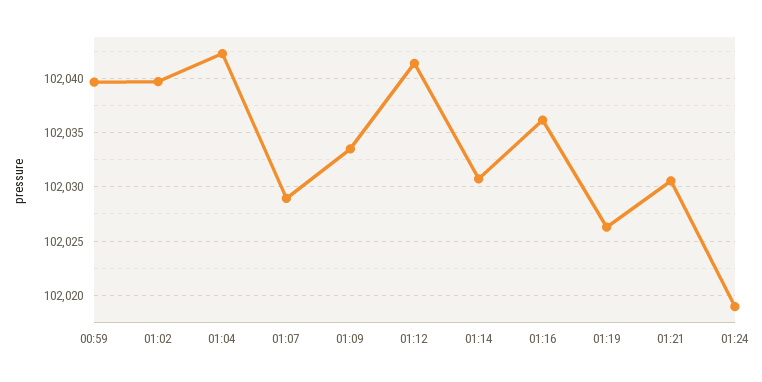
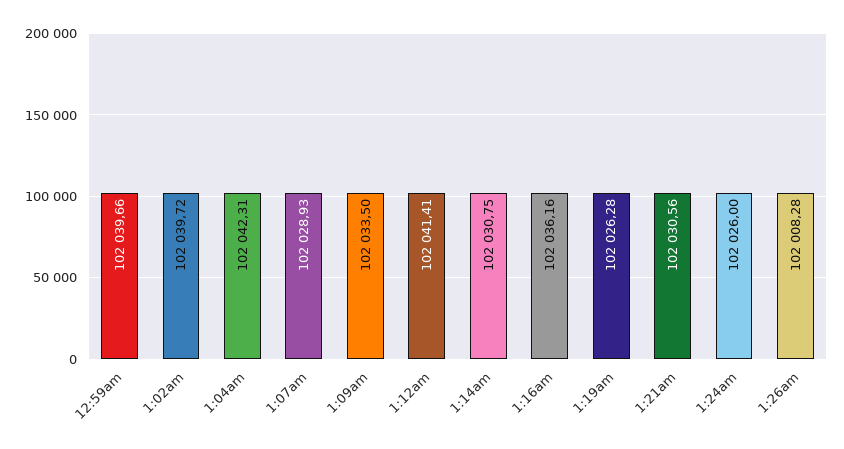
01:24: 102019 -> 102026
1:26am: none -> 102008.28

